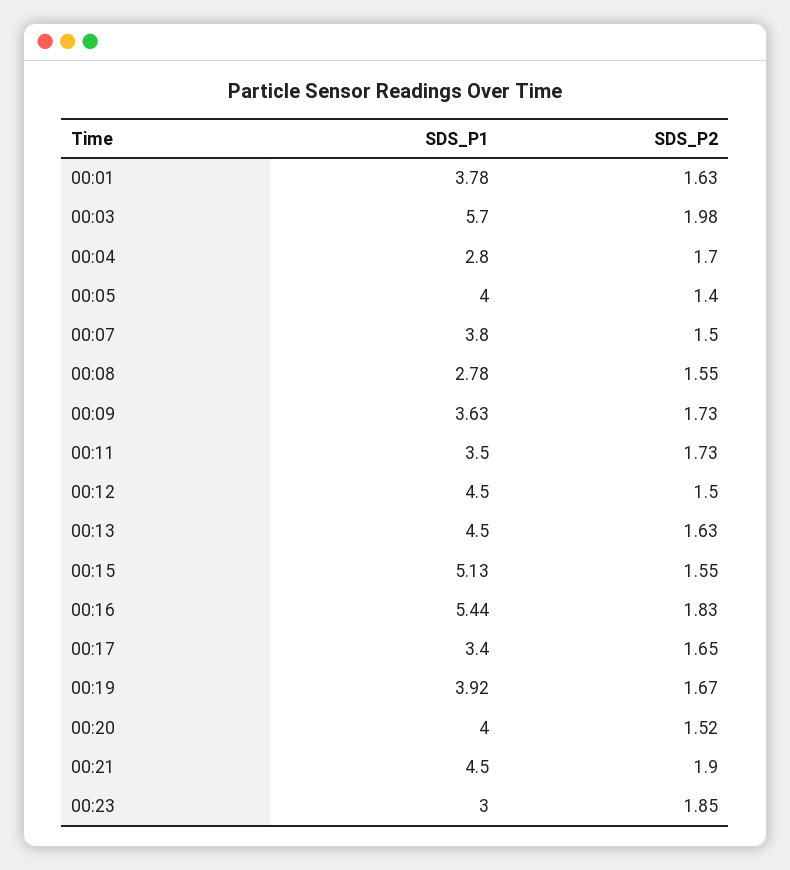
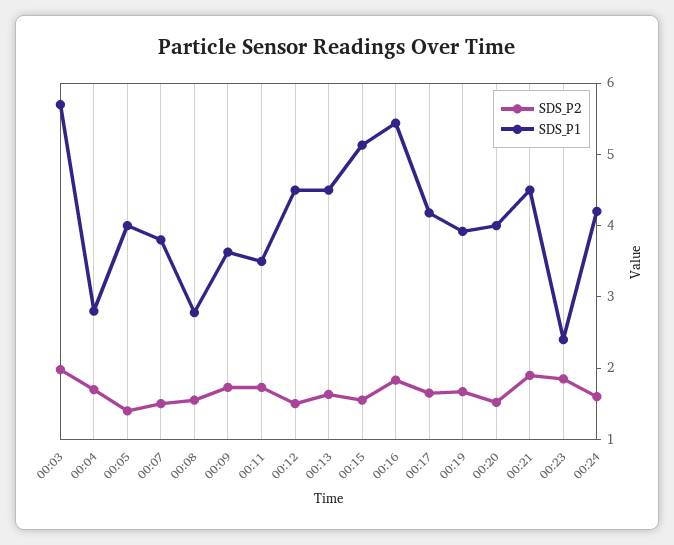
SDS_P1, 00:01: 3.78 -> none
SDS_P2, 00:01: 1.63 -> none
SDS_P1, 00:17: 3.4 -> 4.2
SDS_P1, 00:23: 3 -> 2.4
SDS_P2, 00:24: none -> 1.6
SDS_P1, 00:24: none -> 4.2

